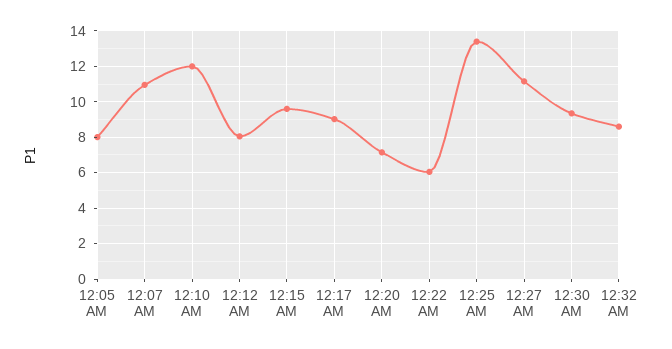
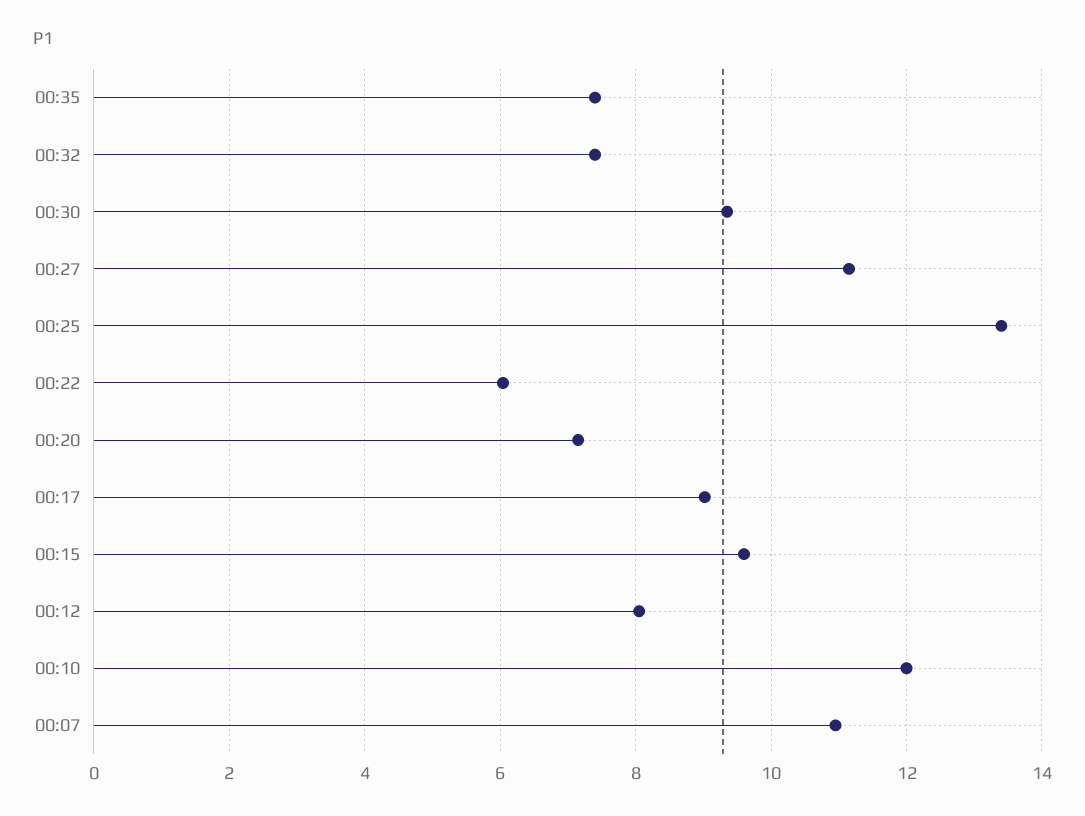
12:05 AM: 8 -> none
12:32 AM: 8.5 -> 7.4
00:35: none -> 7.4

